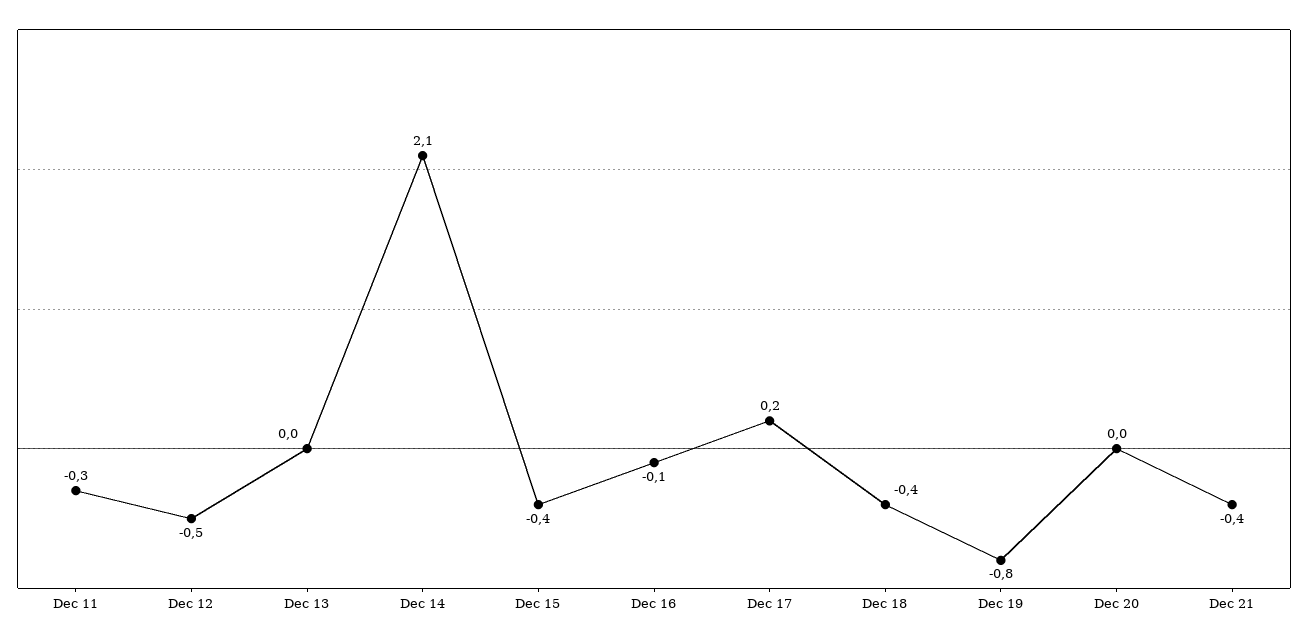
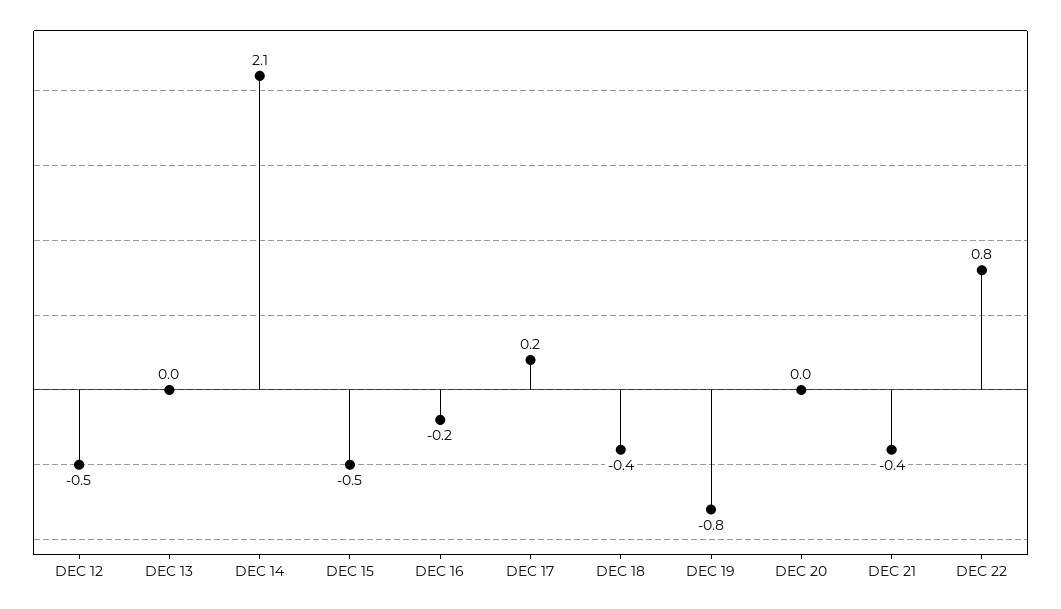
Dec 11: -0.3 -> none
Dec 15: -0.4 -> -0.5
Dec 16: -0.1 -> -0.2
DEC 22: none -> 0.8

